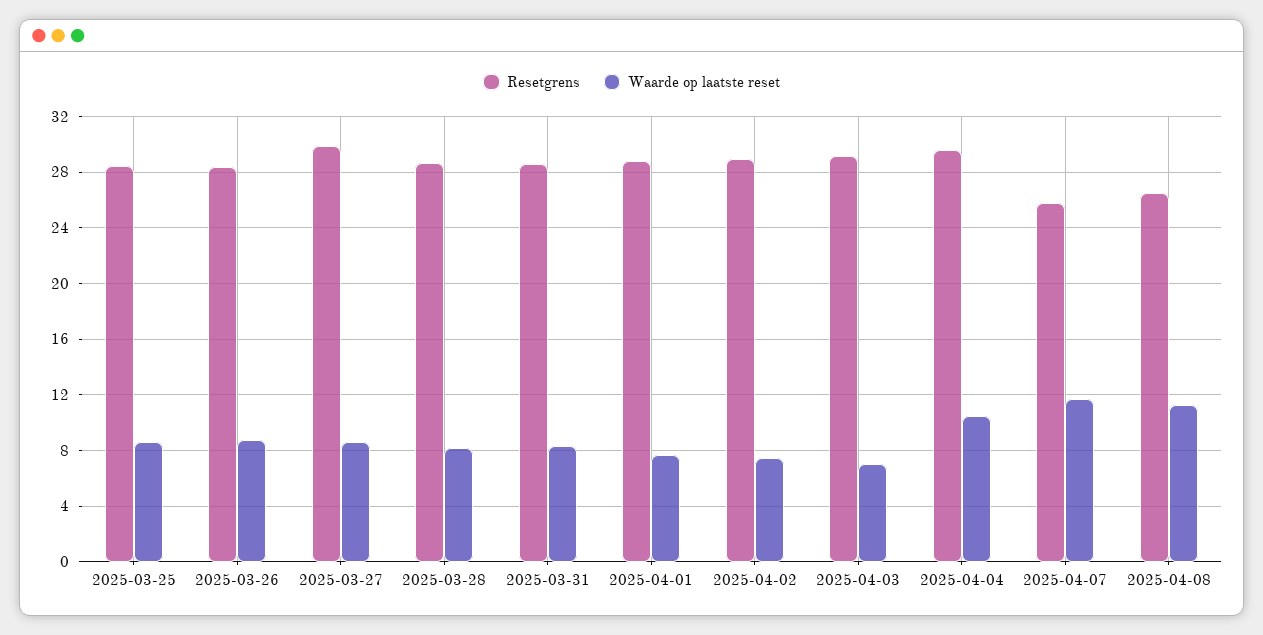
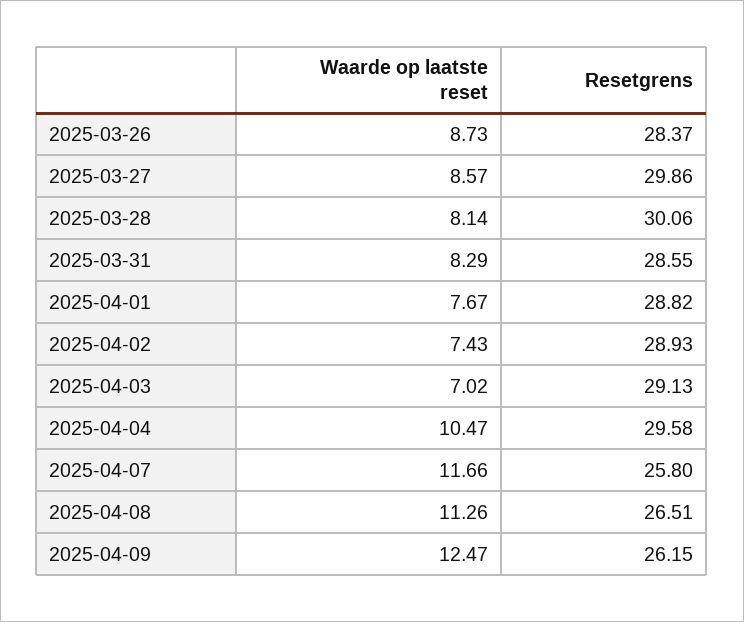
Resetgrens, 2025-03-25: 28.5 -> none
Waarde op laatste reset, 2025-03-25: 8.5 -> none
Resetgrens, 2025-03-28: 28.5 -> 30.06
Waarde op laatste reset, 2025-04-09: none -> 12.47
Resetgrens, 2025-04-09: none -> 26.15

